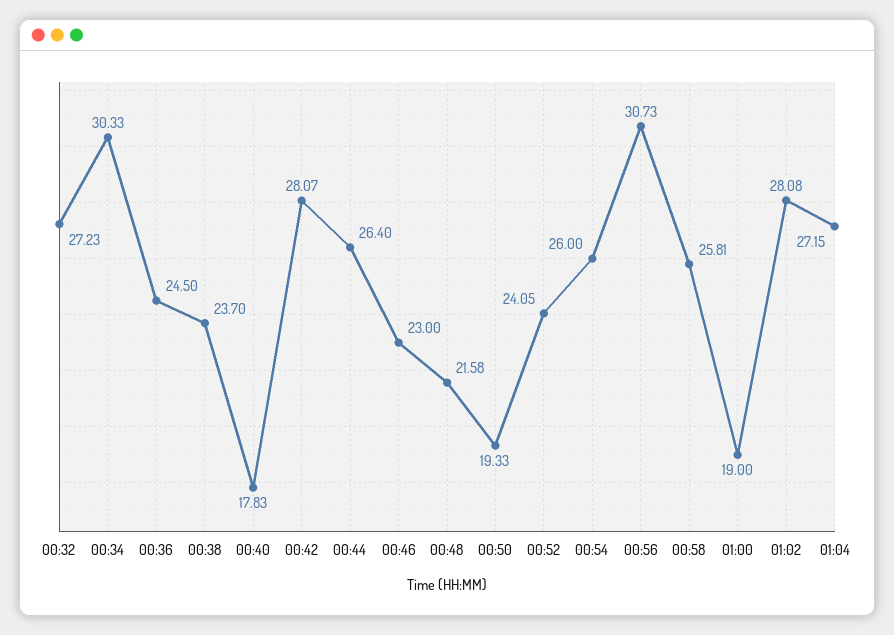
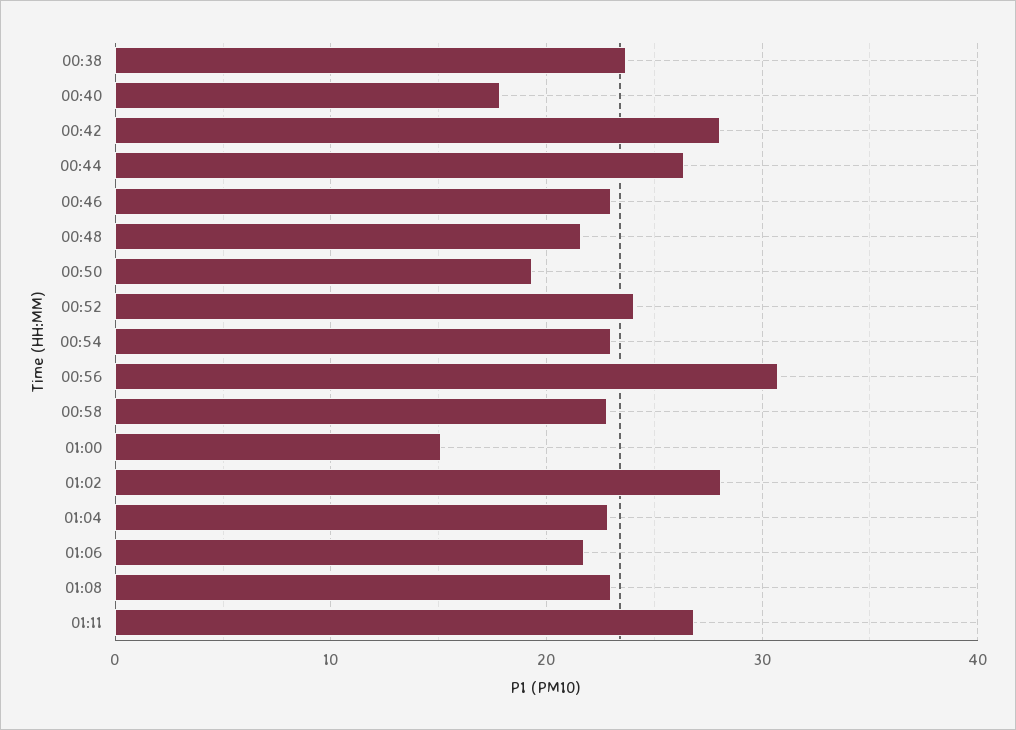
00:32: 27.23 -> none
00:34: 30.33 -> none
00:36: 24.5 -> none
00:54: 26 -> 23
00:58: 25.81 -> 23
01:00: 19 -> 15
01:04: 27.15 -> 23
01:06: none -> 22
01:08: none -> 23
01:11: none -> 27

